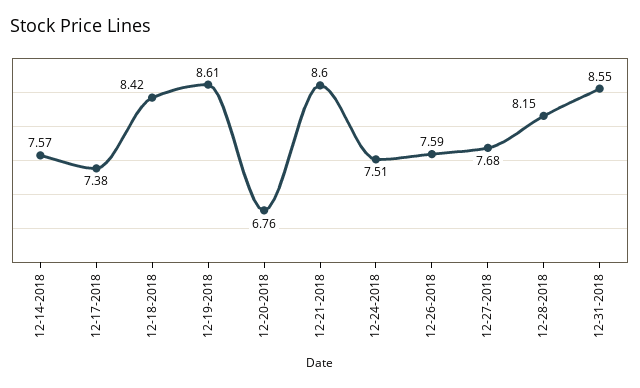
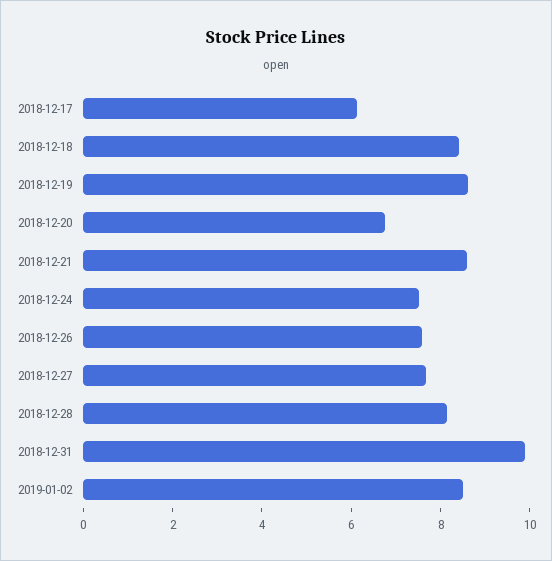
12-14-2018: 7.57 -> none
12-17-2018: 7.38 -> 6
12-31-2018: 8.55 -> 10
2019-01-02: none -> 8.5

